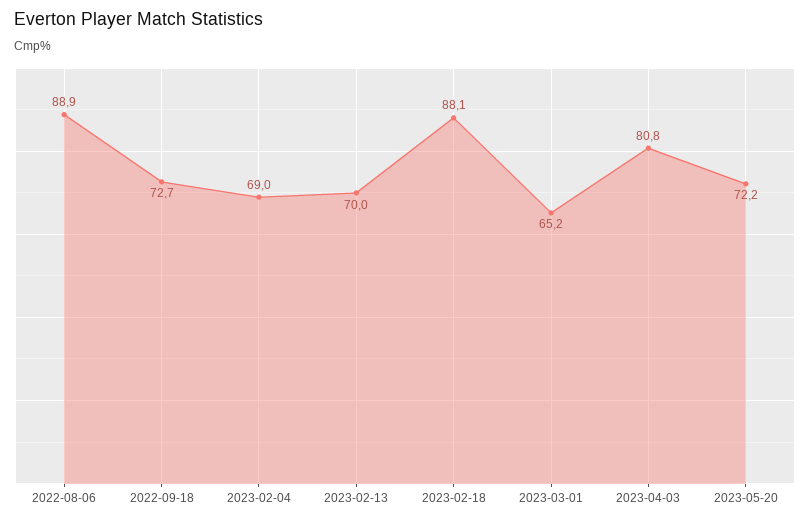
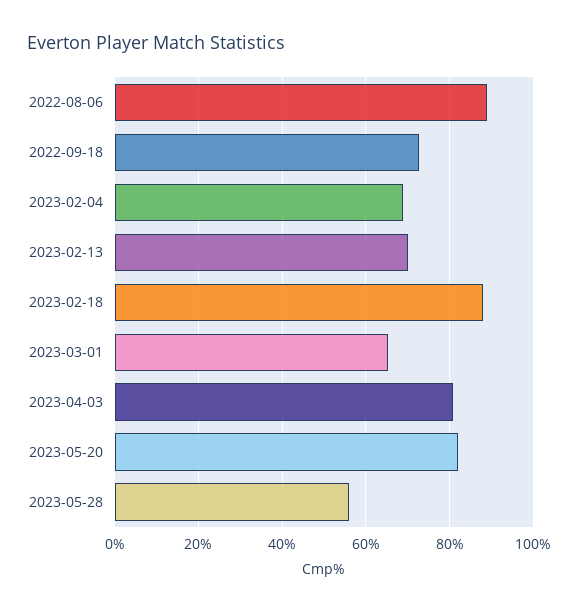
2023-05-20: 72.2 -> 82
2023-05-28: none -> 56

